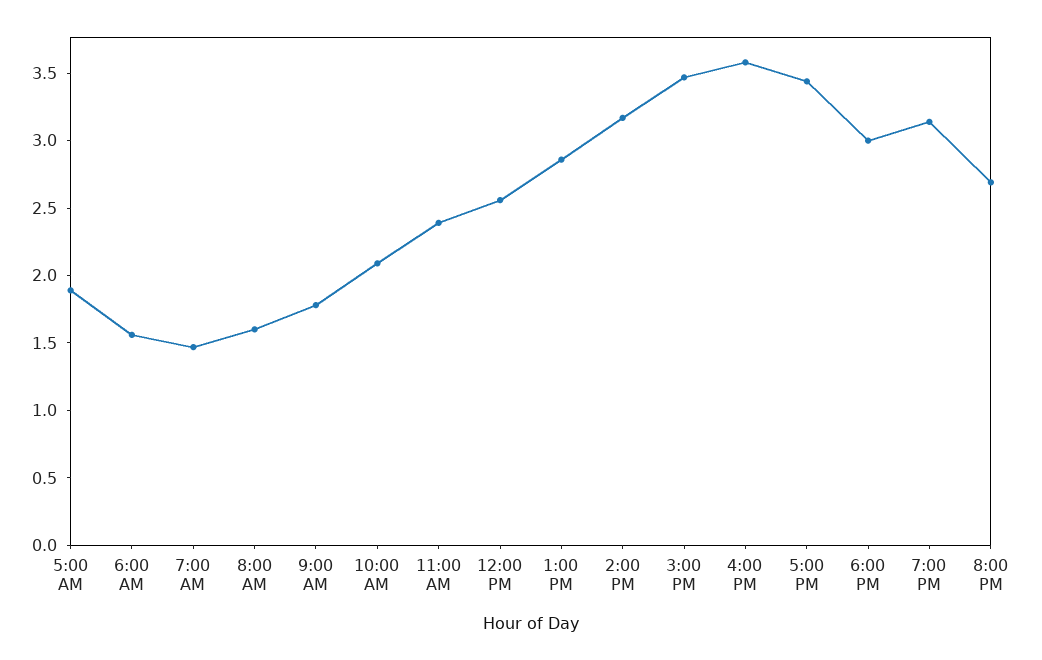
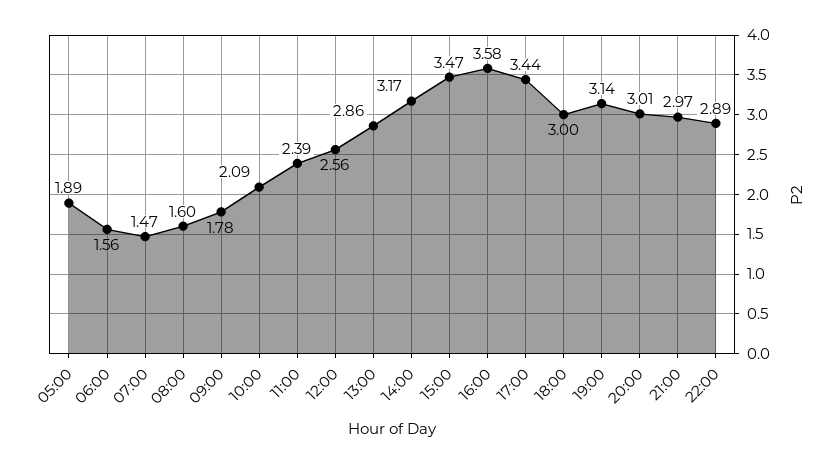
8:00 PM: 2.7 -> 3.01
21:00: none -> 2.97
22:00: none -> 2.89

